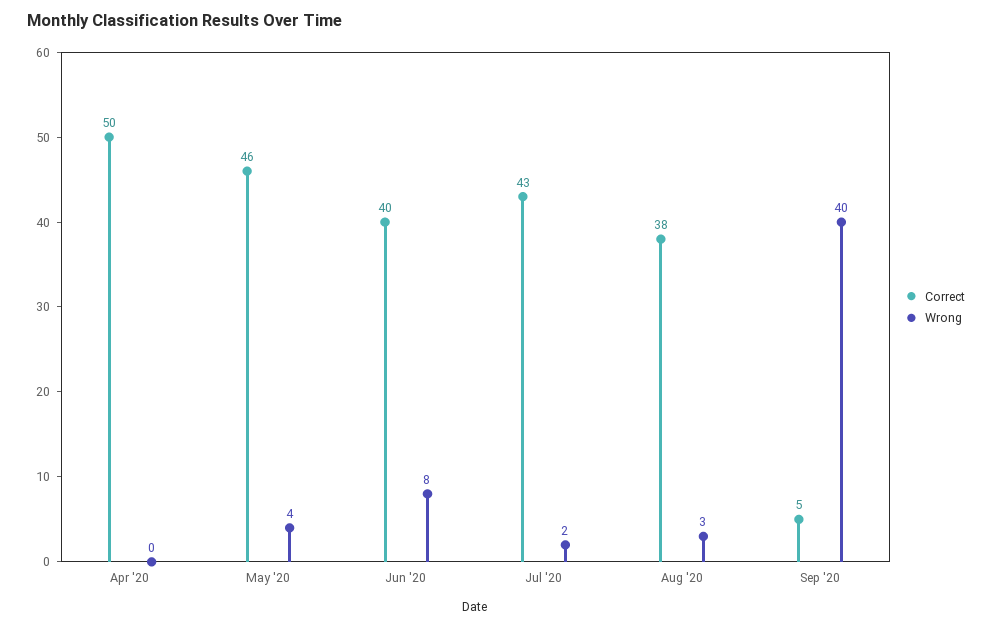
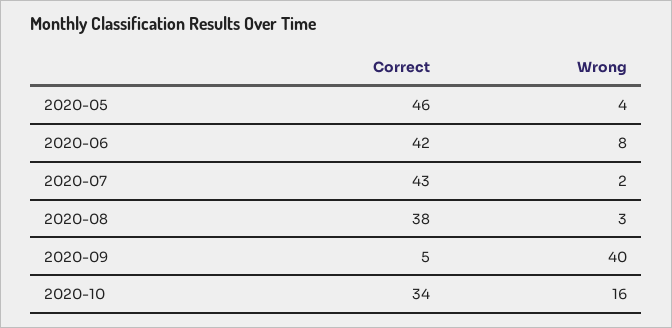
Correct, Apr '20: 50 -> none
Wrong, Apr '20: 0 -> none
Correct, Jun '20: 40 -> 42
Correct, 2020-10: none -> 34
Wrong, 2020-10: none -> 16

